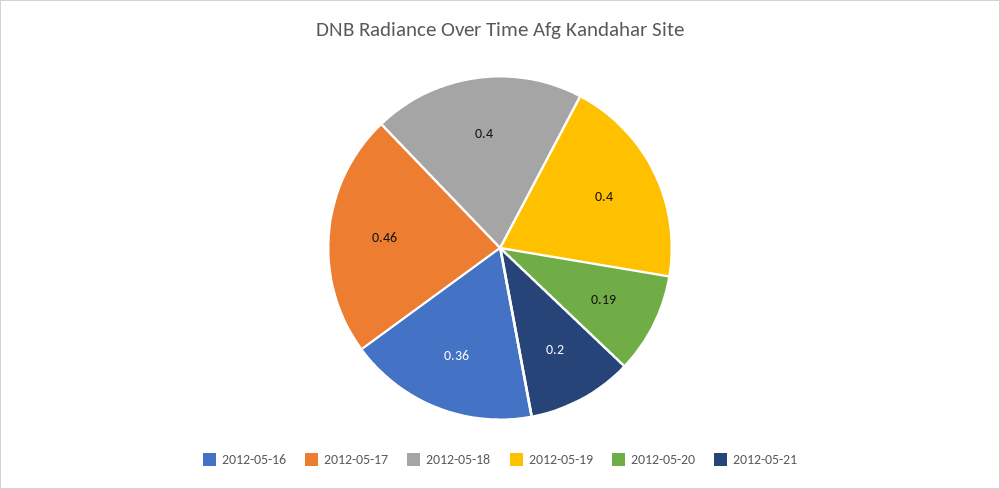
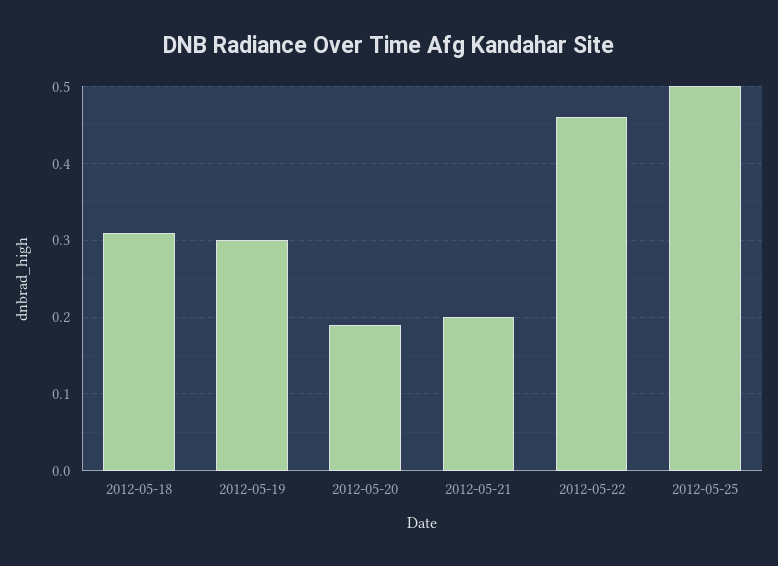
2012-05-16: 0.36 -> none
2012-05-17: 0.46 -> none
2012-05-18: 0.4 -> 0.31
2012-05-19: 0.4 -> 0.3
2012-05-22: none -> 0.46
2012-05-25: none -> 0.5

